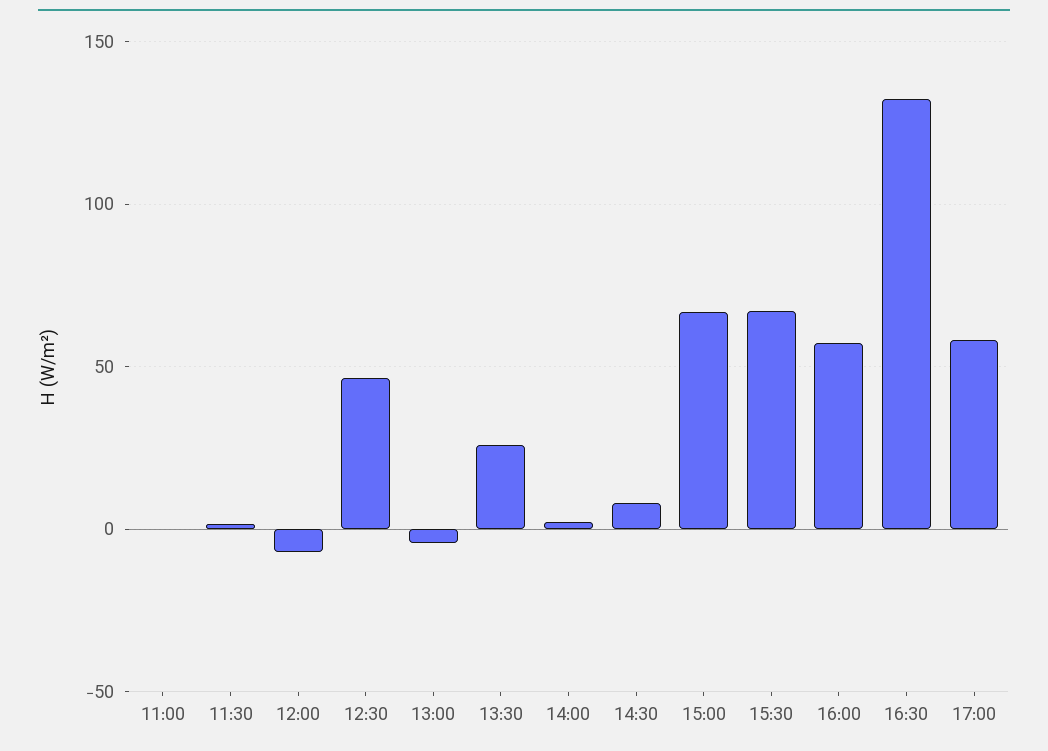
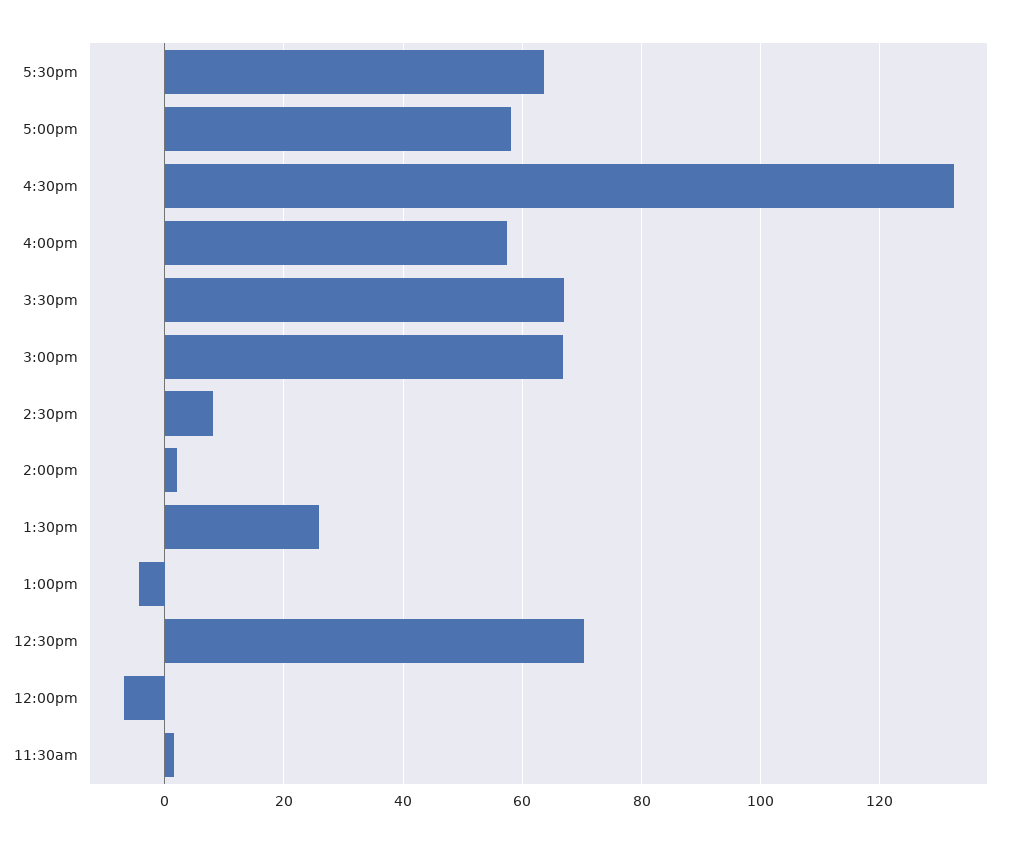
11:00: 0 -> none
12:30: 45 -> 70
5:30pm: none -> 64

